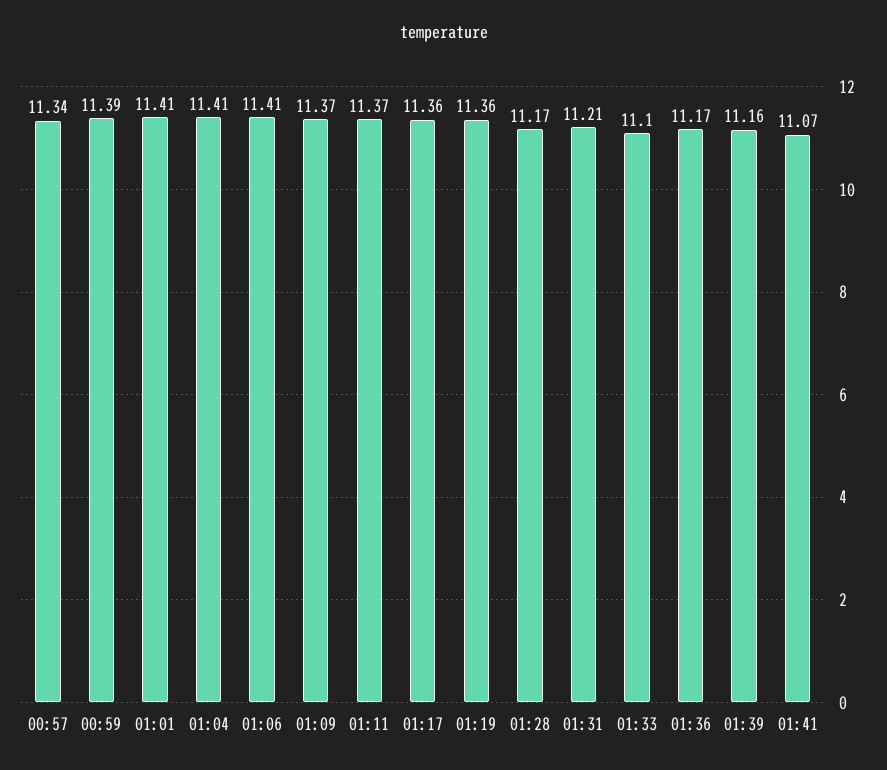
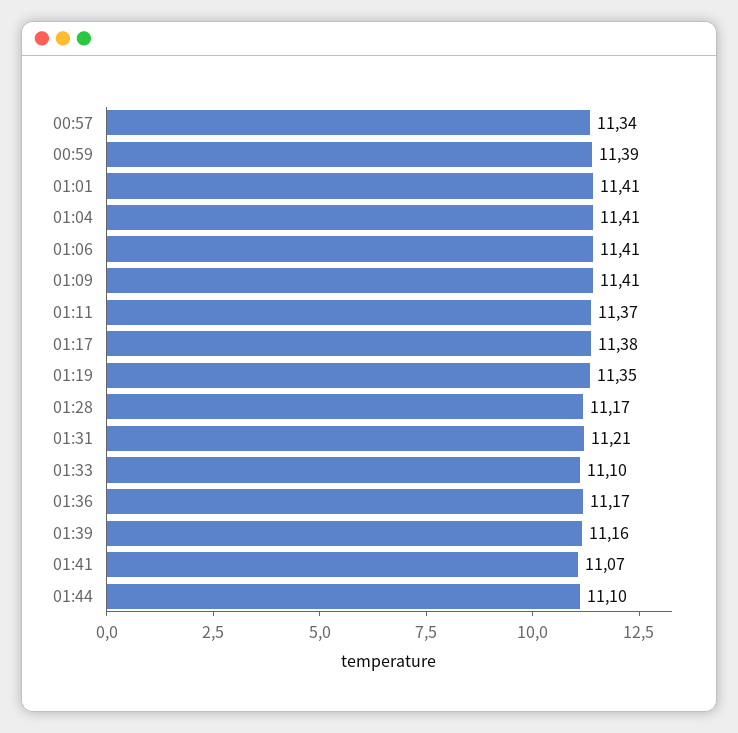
01:09: 11.37 -> 11.41
01:17: 11.36 -> 11.38
01:19: 11.36 -> 11.35
01:44: none -> 11.1

